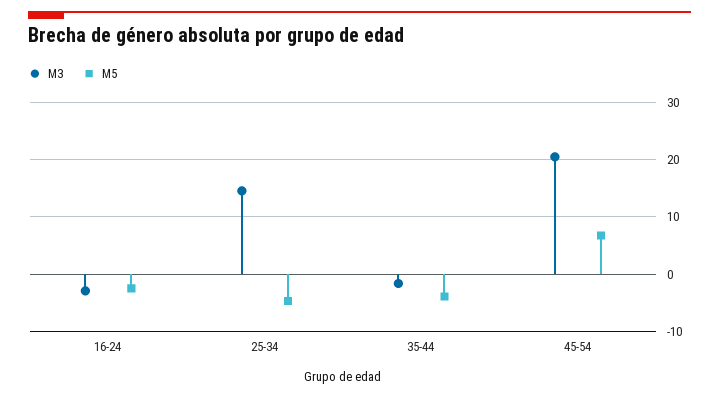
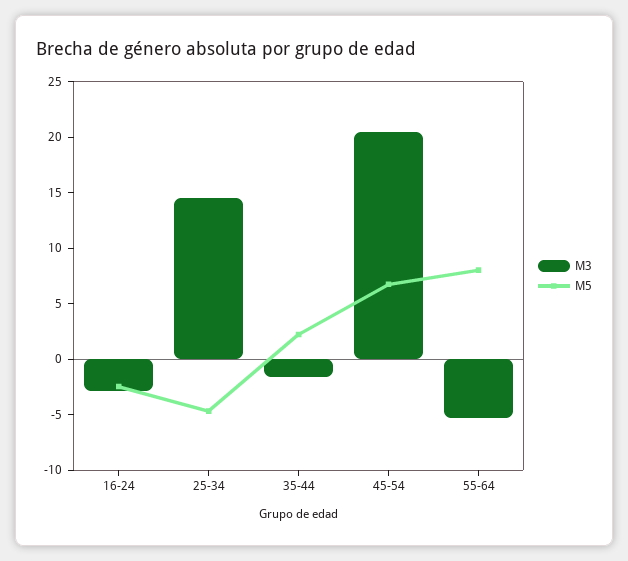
M5, 35-44: -4 -> 2
M3, 55-64: none -> -5
M5, 55-64: none -> 8

